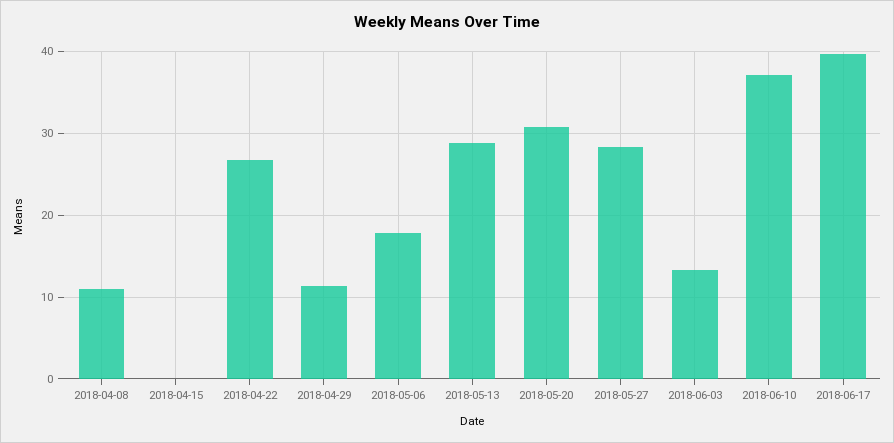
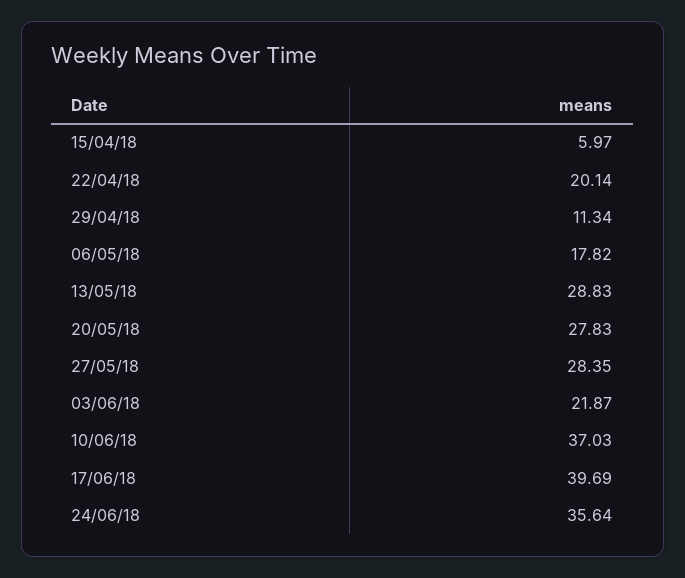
2018-04-08: 11 -> none
2018-04-15: 0 -> 5.97
2018-04-22: 27 -> 20.14
2018-05-20: 31 -> 27.83
2018-06-03: 13 -> 21.87
24/06/18: none -> 35.64

